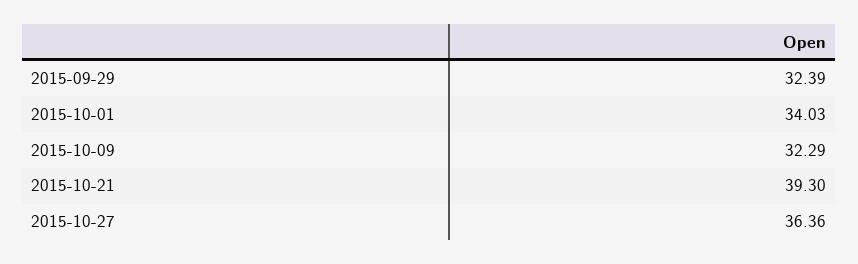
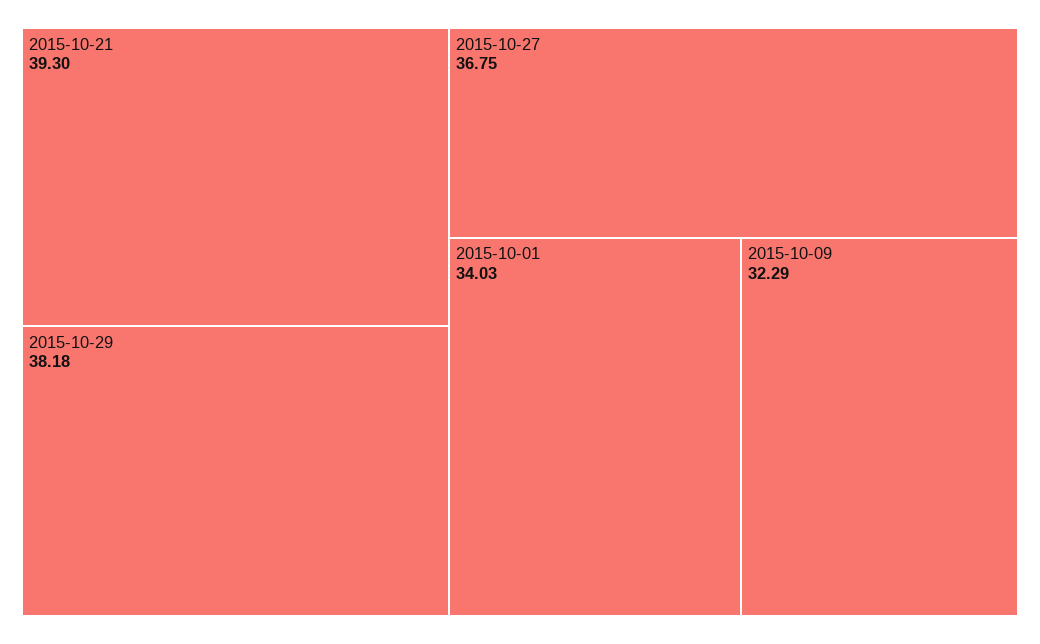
2015-09-29: 32.39 -> none
2015-10-27: 36.36 -> 36.75
2015-10-29: none -> 38.18

